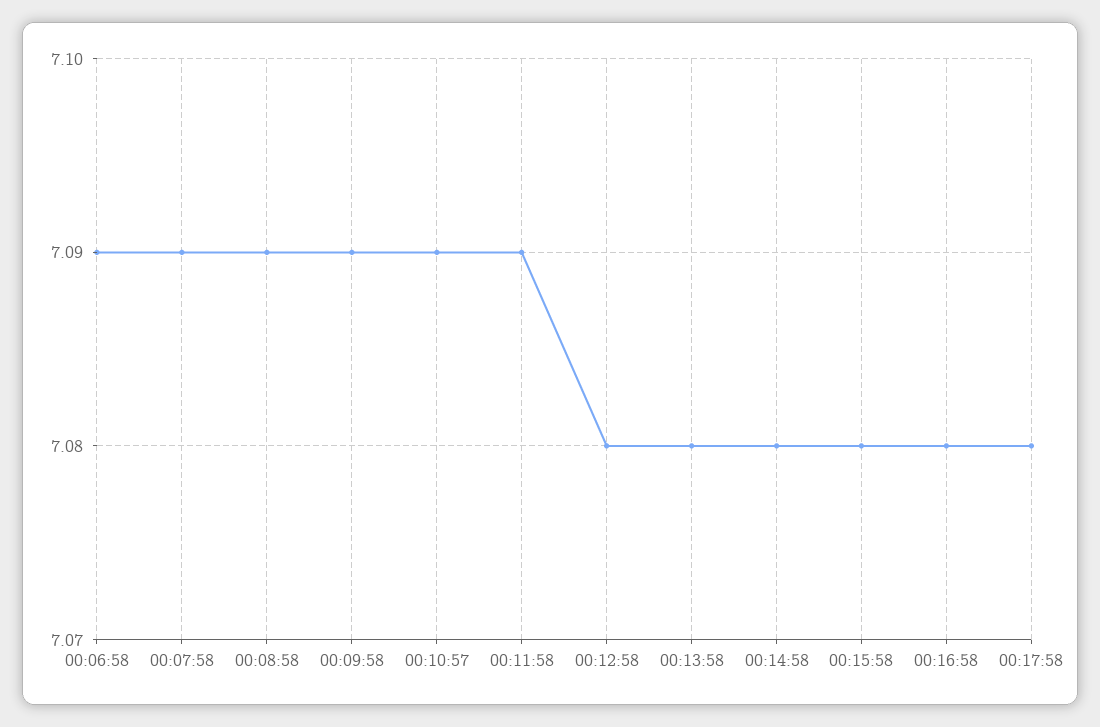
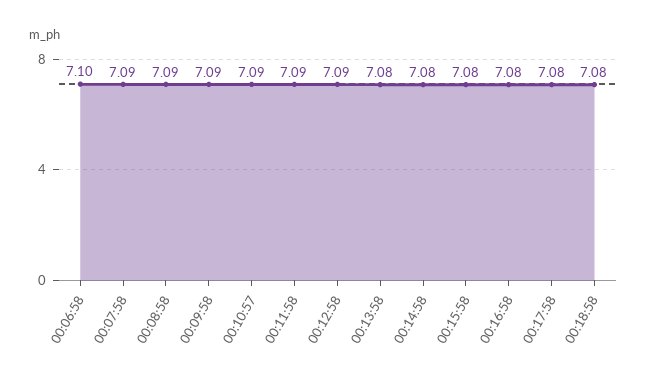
00:06:58: 7.09 -> 7.1
00:12:58: 7.08 -> 7.09
00:18:58: none -> 7.08

